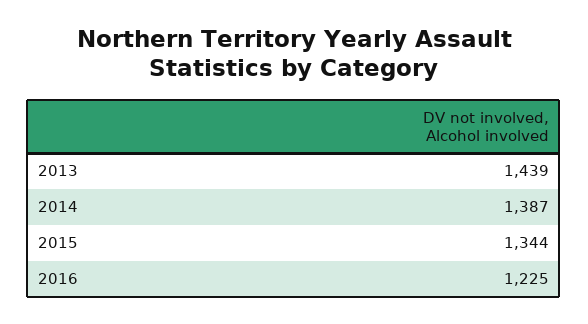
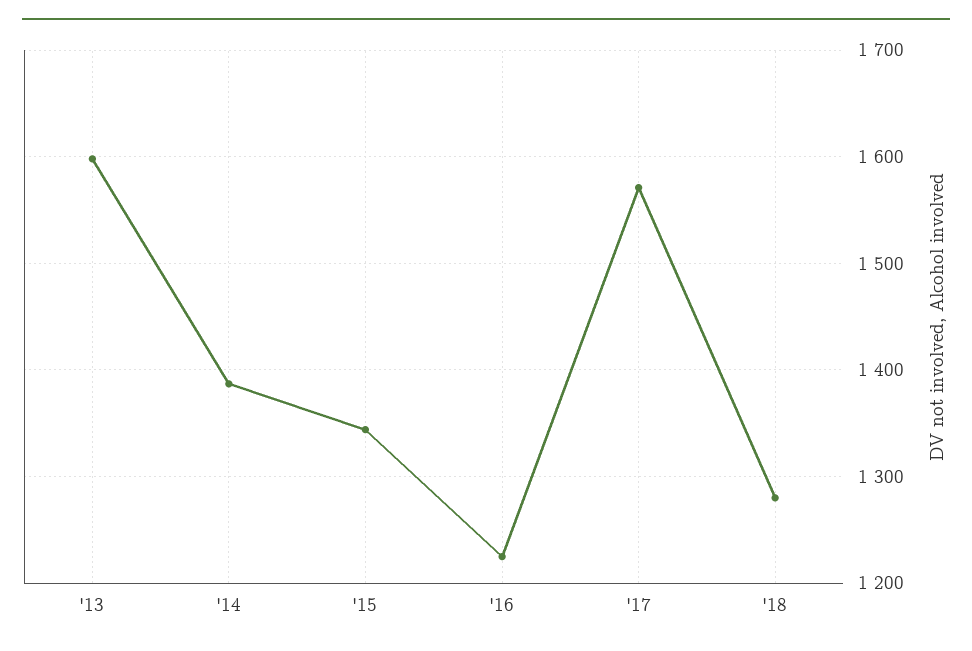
2013: 1439 -> 1600
'17: none -> 1570
'18: none -> 1280

